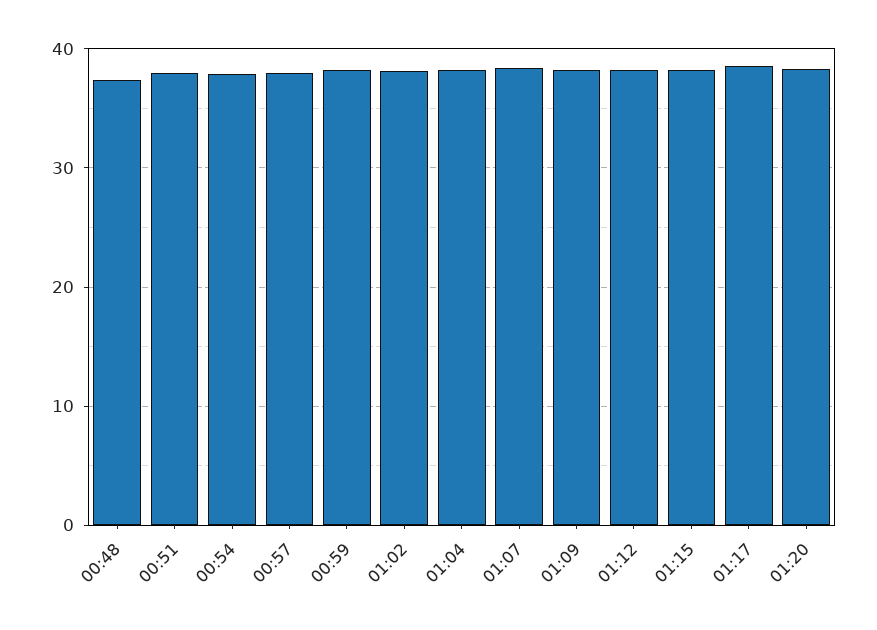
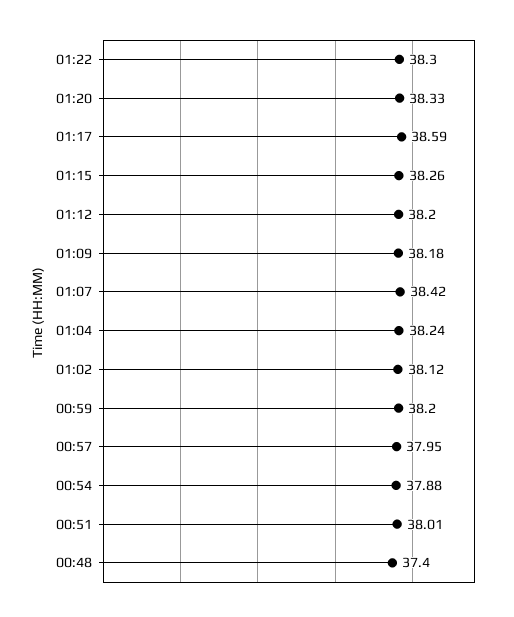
01:22: none -> 38.3

